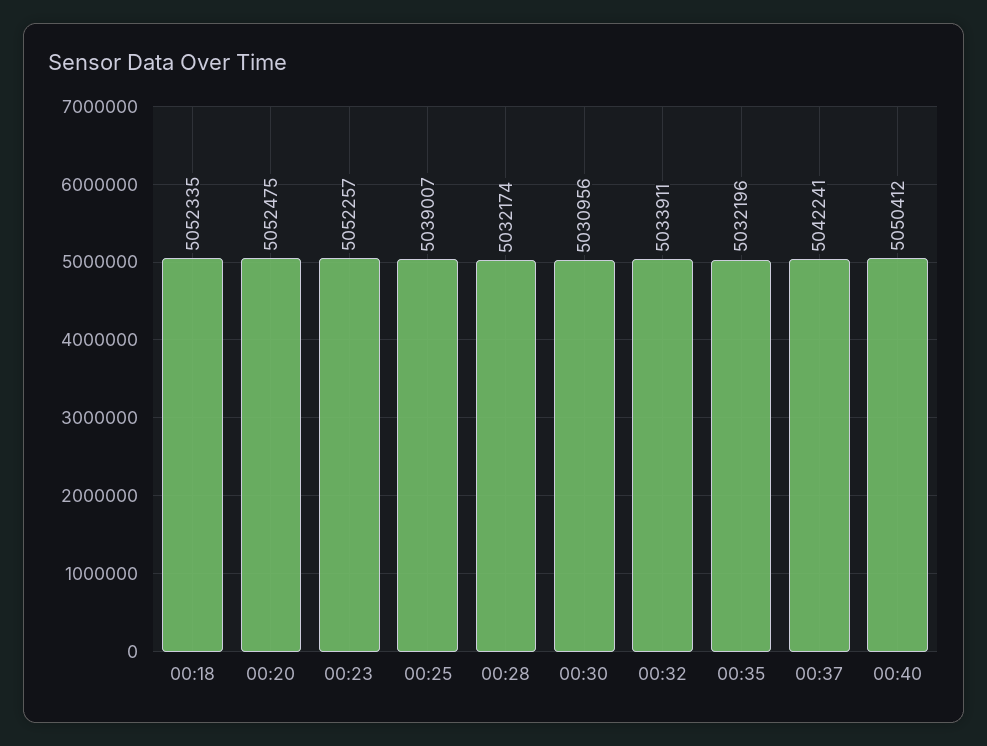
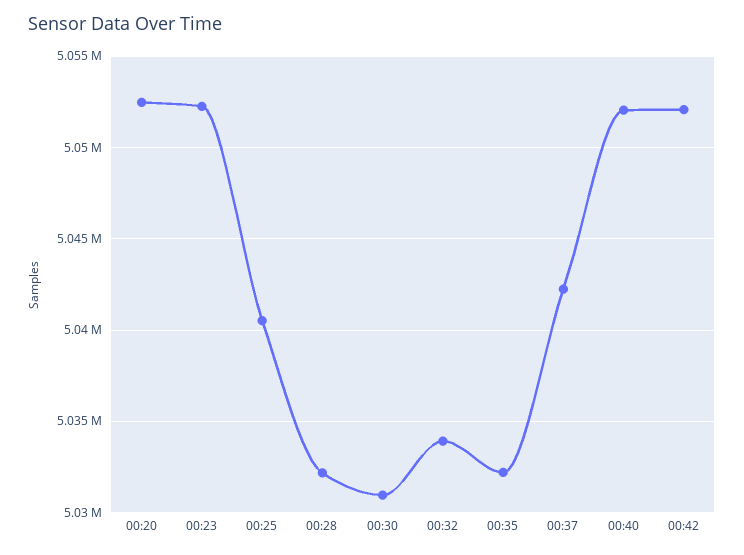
00:18: 5052335 -> none
00:25: 5039007 -> 5040500
00:40: 5050412 -> 5052000
00:42: none -> 5052000

